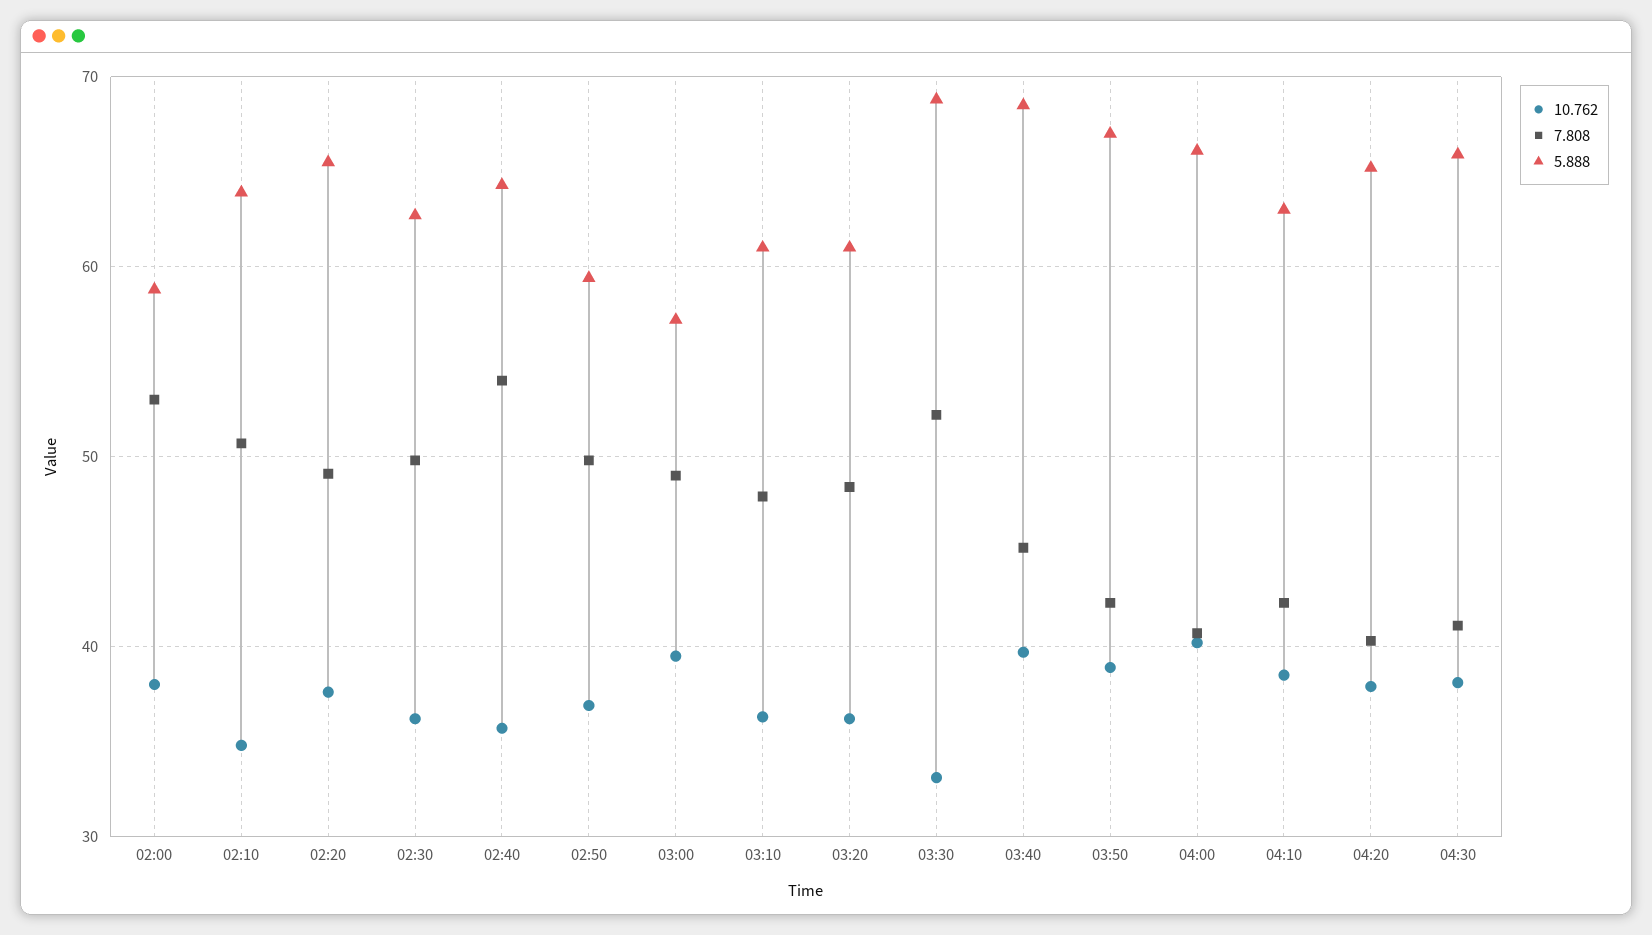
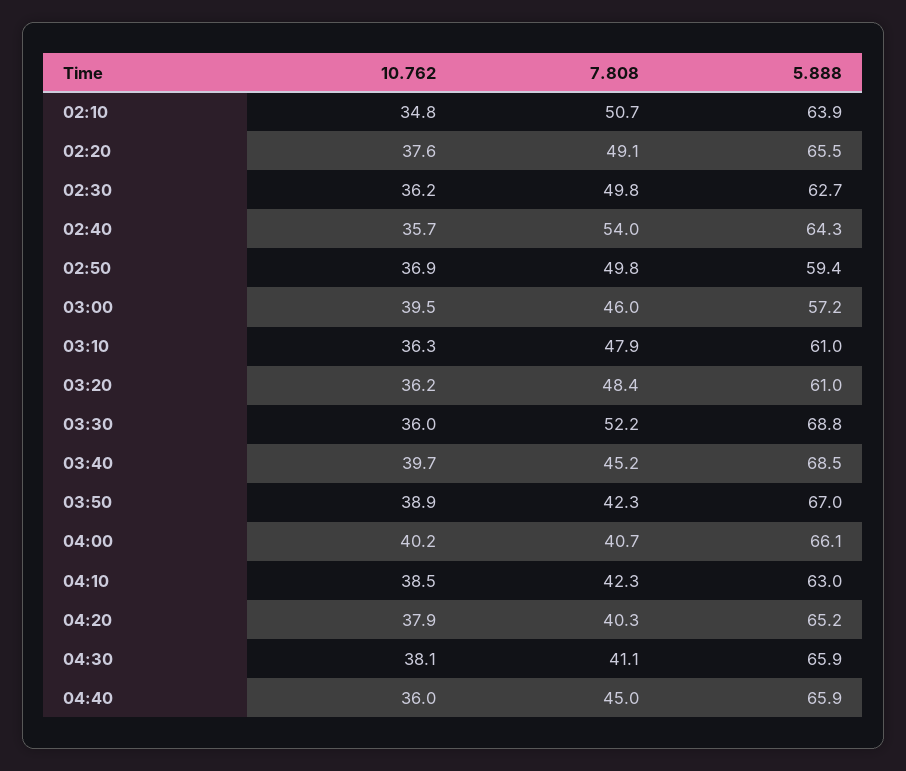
10.762, 02:00: 38 -> none
7.808, 02:00: 53 -> none
5.888, 02:00: 59 -> none
7.808, 03:00: 49 -> 46
10.762, 03:30: 33 -> 36
10.762, 04:40: none -> 36
7.808, 04:40: none -> 45
5.888, 04:40: none -> 65.9

